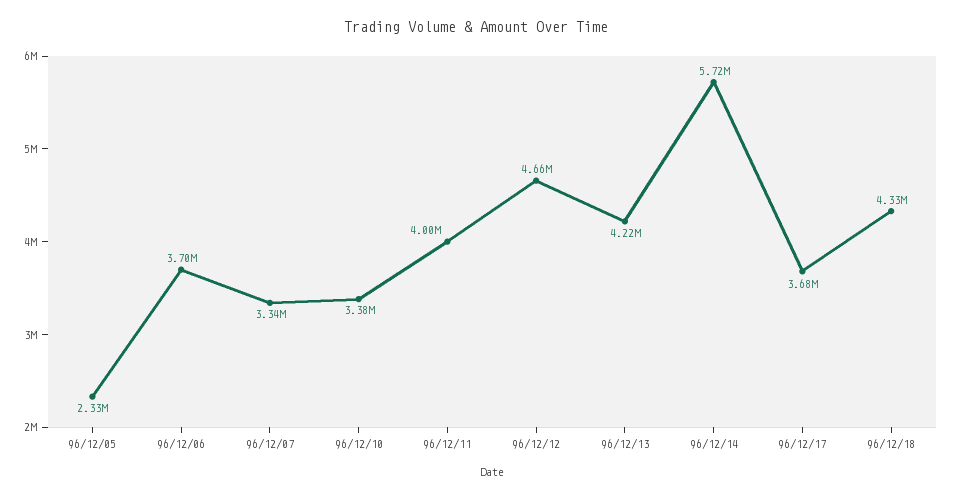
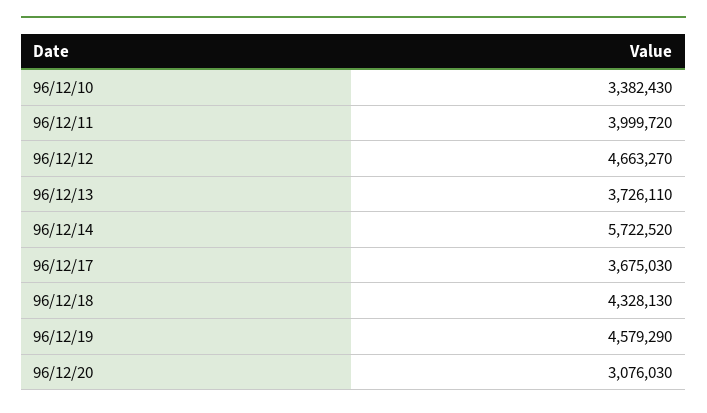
96/12/05: 2330000 -> none
96/12/06: 3700000 -> none
96/12/07: 3340000 -> none
96/12/13: 4220000 -> 3726110
96/12/19: none -> 4579290
96/12/20: none -> 3076030

